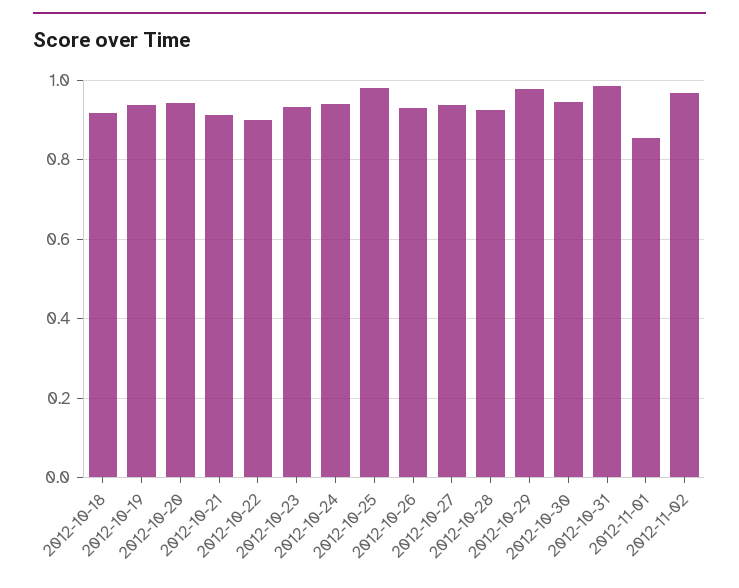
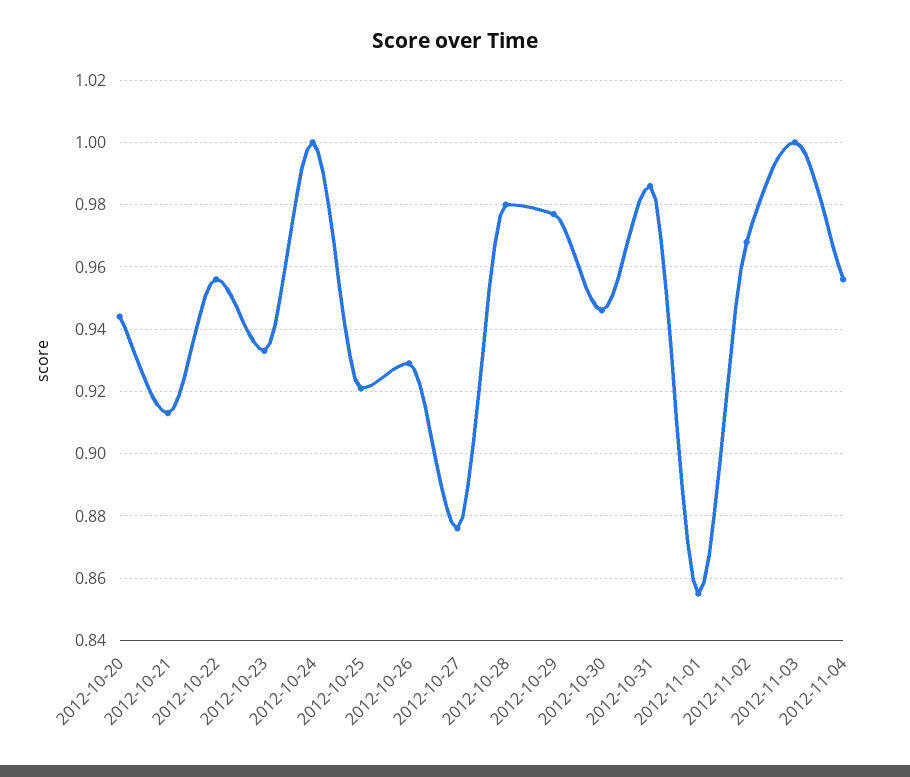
2012-10-18: 0.92 -> none
2012-10-19: 0.94 -> none
2012-10-22: 0.9 -> 0.955
2012-10-24: 0.94 -> 1
2012-10-25: 0.98 -> 0.92
2012-10-27: 0.94 -> 0.875
2012-10-28: 0.92 -> 0.98
2012-11-03: none -> 1
2012-11-04: none -> 0.955

